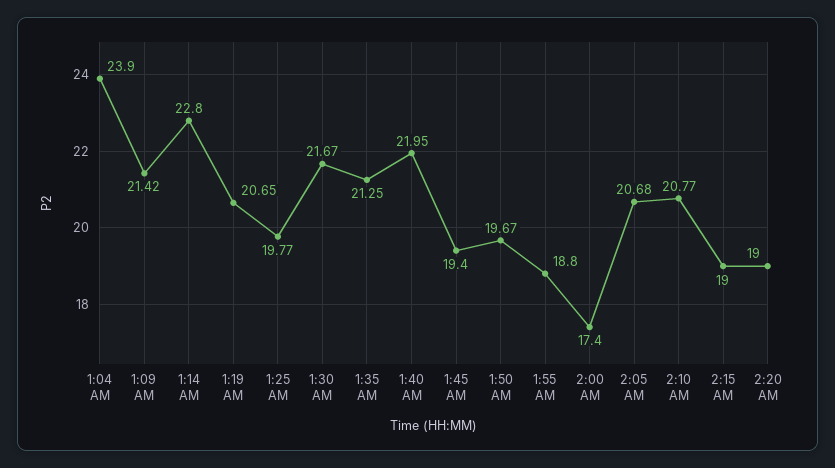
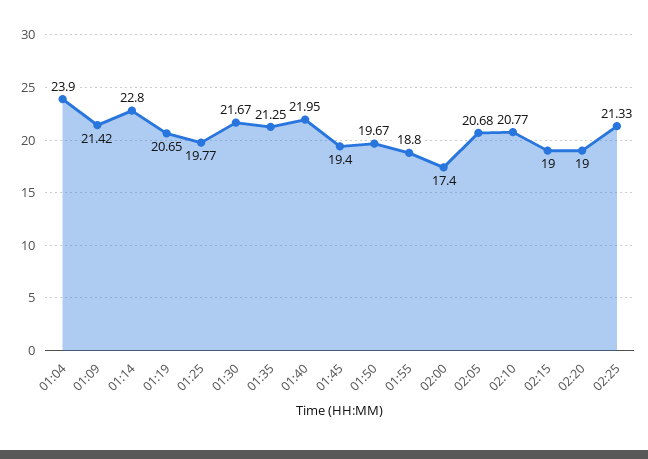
02:25: none -> 21.33

